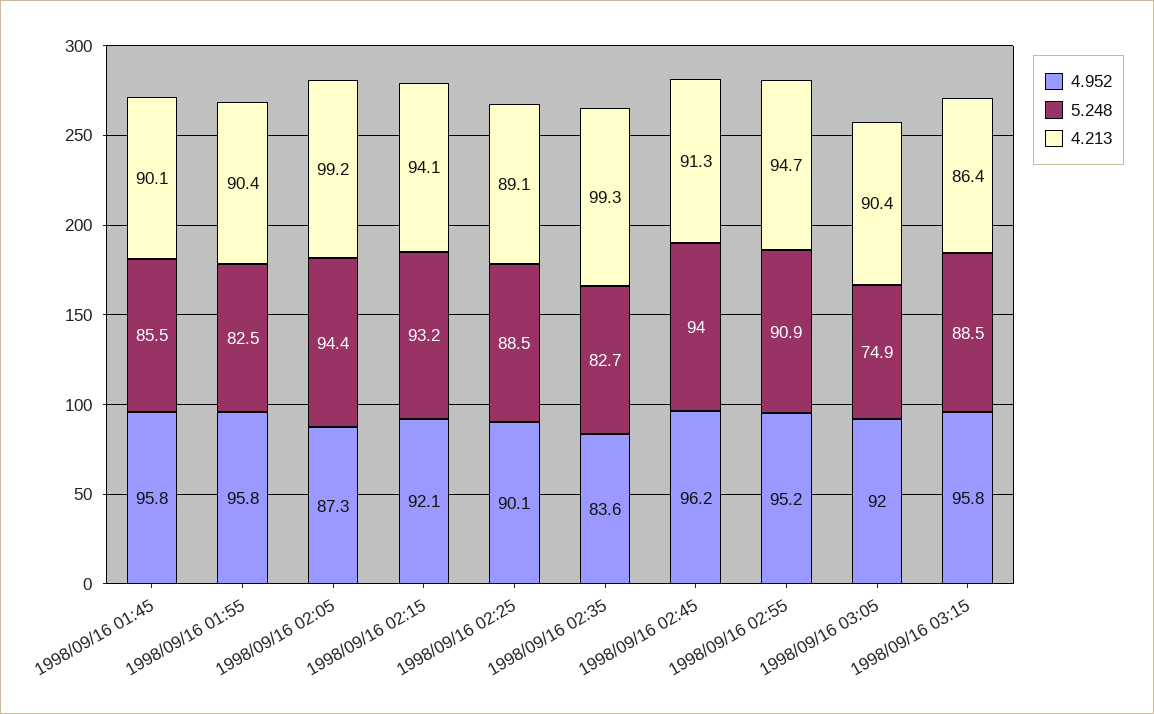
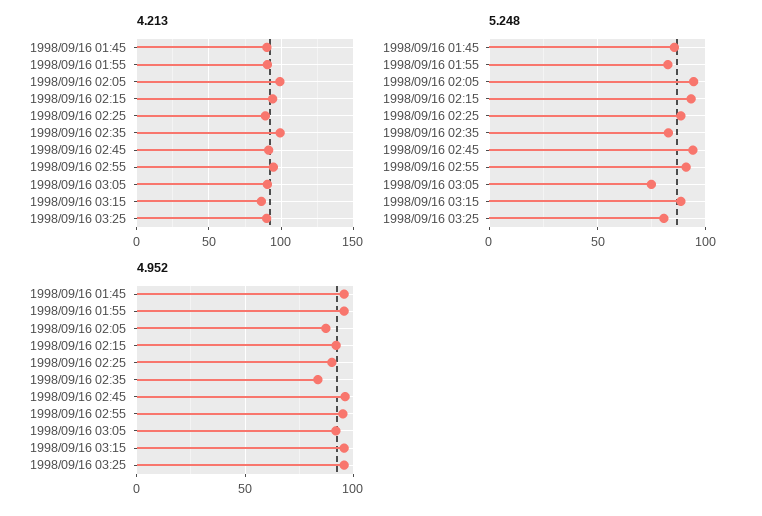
4.213, 1998/09/16 03:25: none -> 90
5.248, 1998/09/16 03:25: none -> 80
4.952, 1998/09/16 03:25: none -> 95

